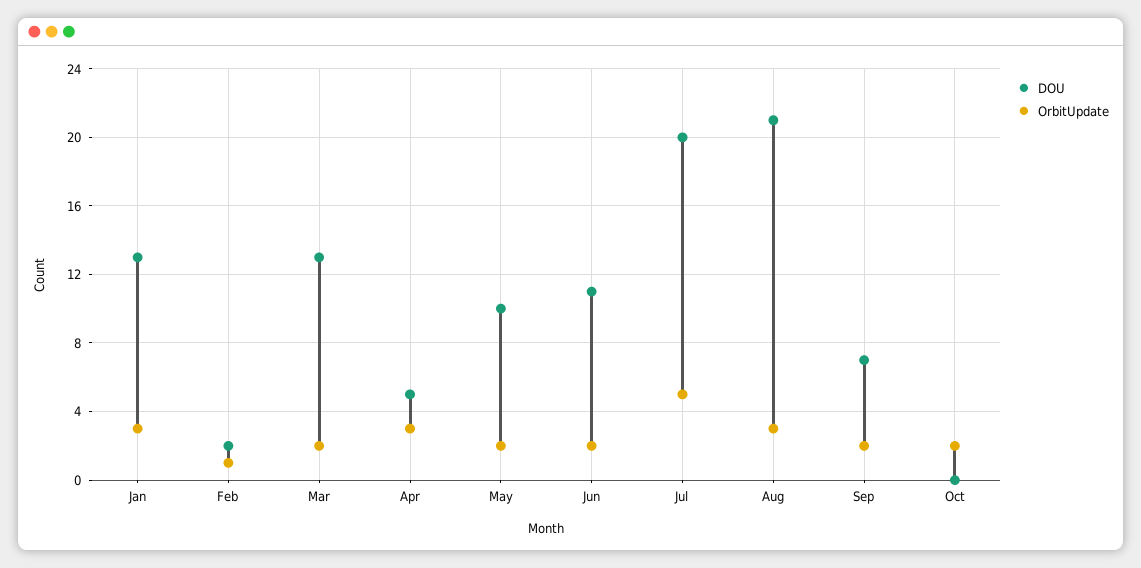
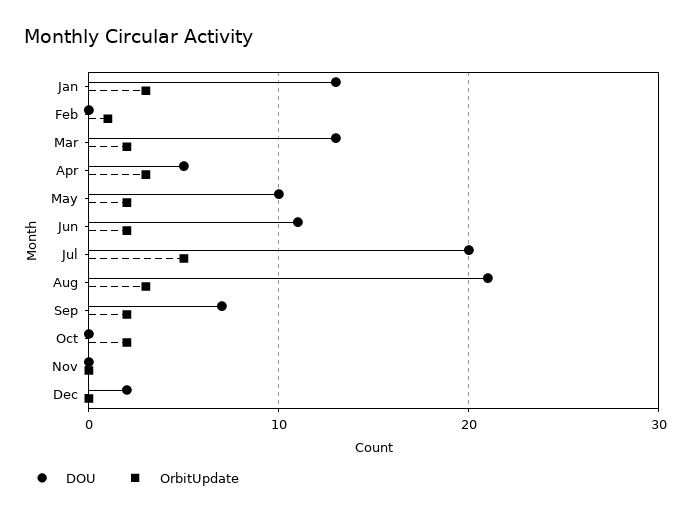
DOU, Feb: 2 -> 0
DOU, Nov: none -> 0
OrbitUpdate, Nov: none -> 0
DOU, Dec: none -> 2
OrbitUpdate, Dec: none -> 0

